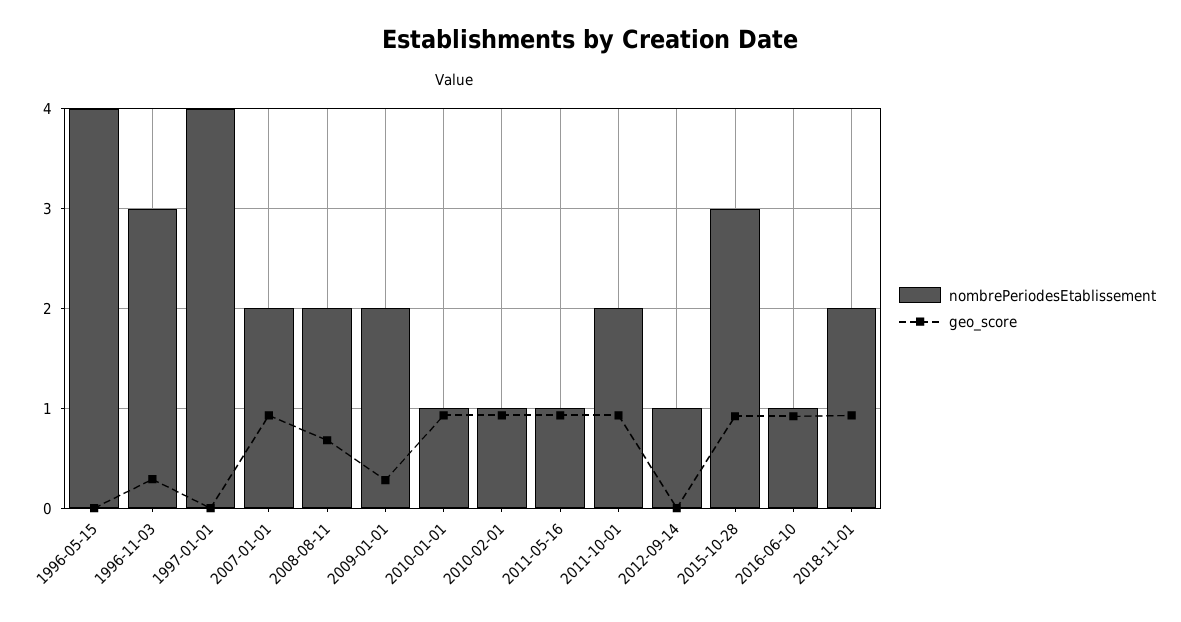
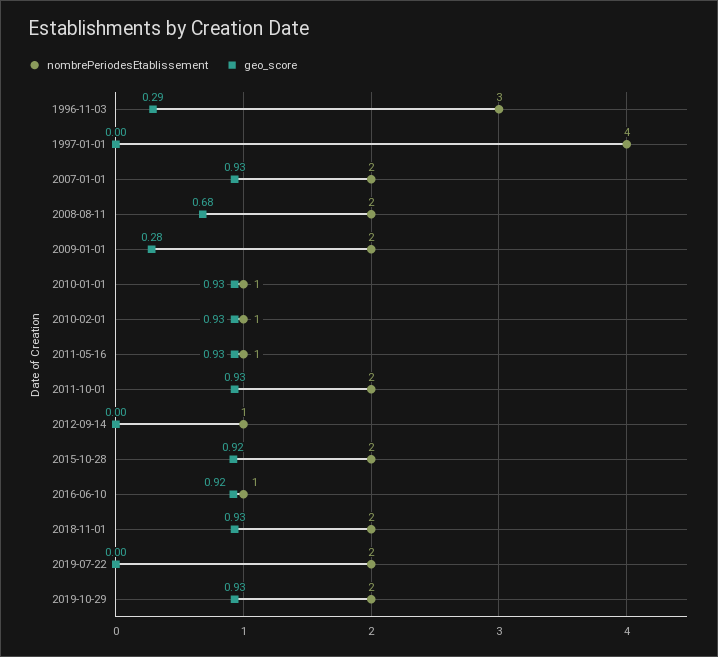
nombrePeriodesEtablissement, 1996-05-15: 4 -> none
geo_score, 1996-05-15: 0 -> none
nombrePeriodesEtablissement, 2015-10-28: 3 -> 2
nombrePeriodesEtablissement, 2019-07-22: none -> 2
geo_score, 2019-07-22: none -> 0
nombrePeriodesEtablissement, 2019-10-29: none -> 2
geo_score, 2019-10-29: none -> 0.93

